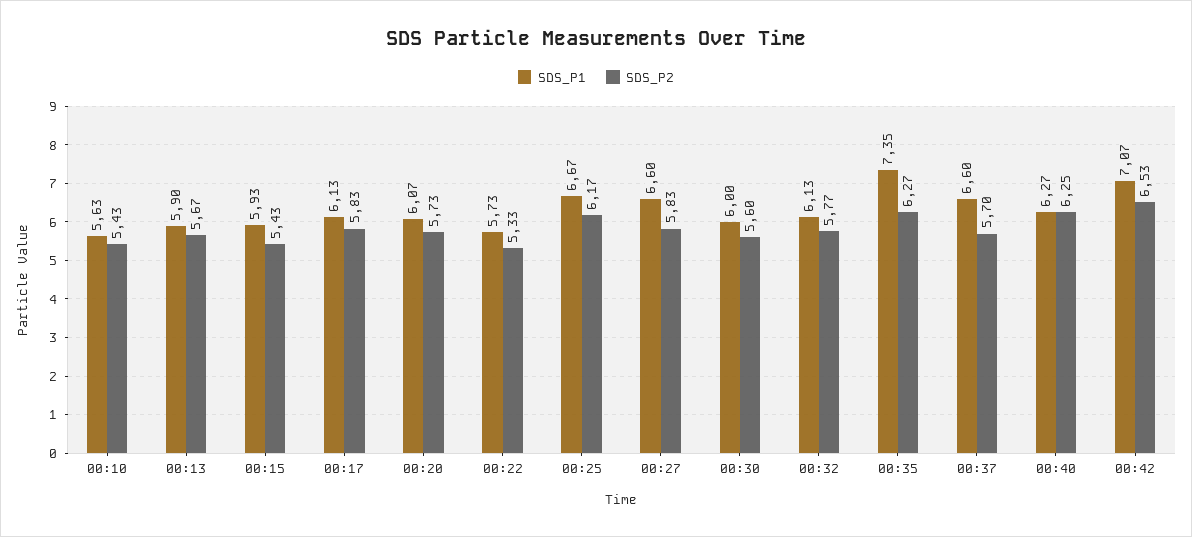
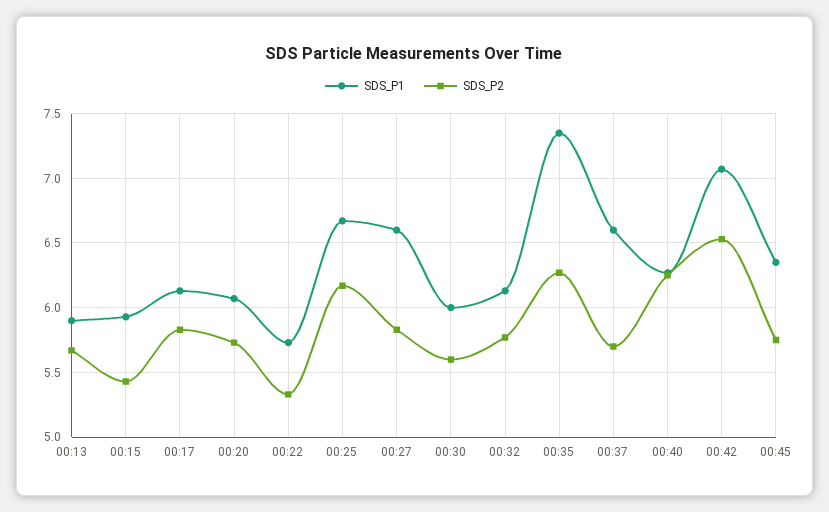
SDS_P1, 00:10: 5.63 -> none
SDS_P2, 00:10: 5.43 -> none
SDS_P1, 00:45: none -> 6.35
SDS_P2, 00:45: none -> 5.75

